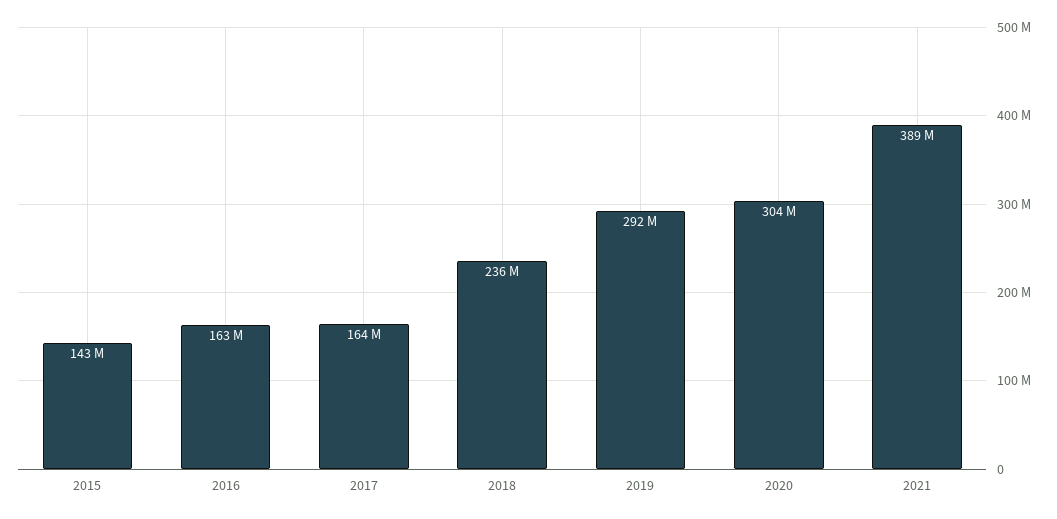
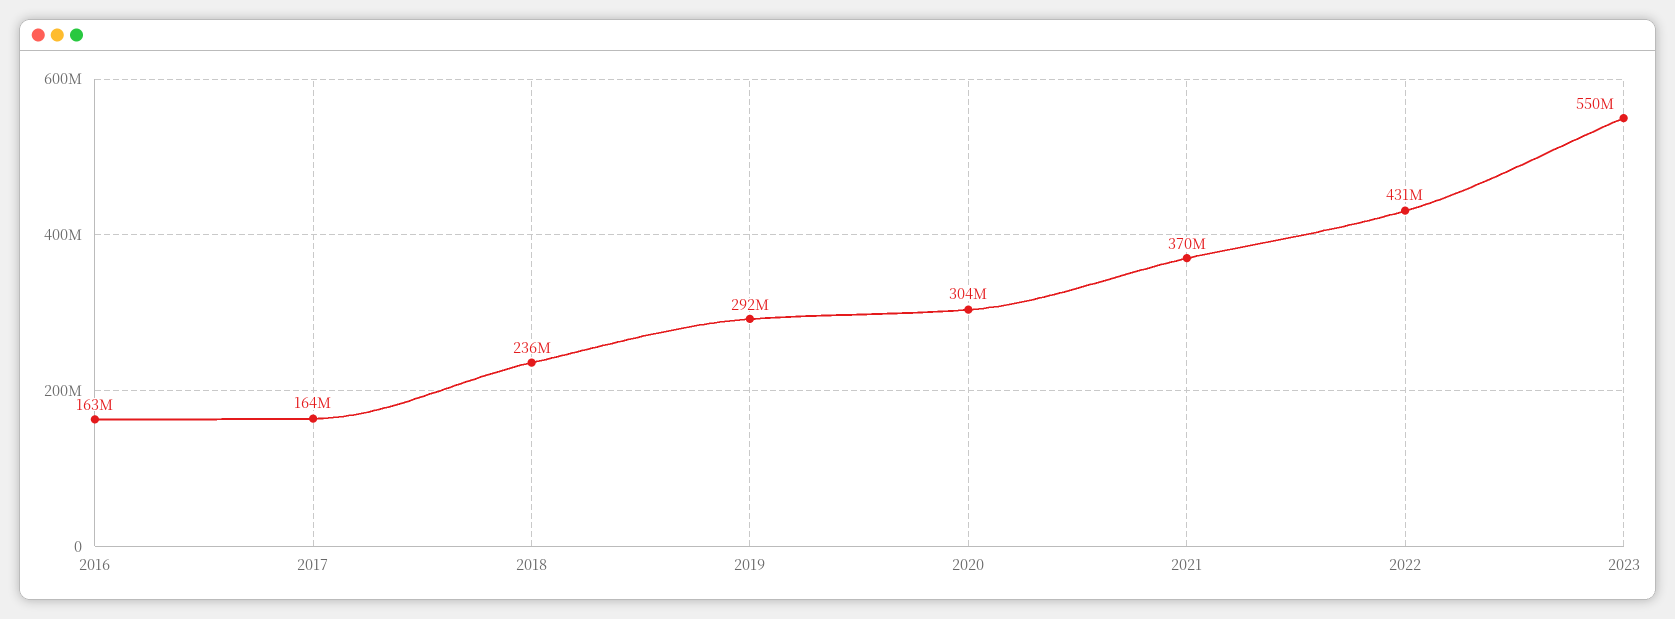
2015: 143000000 -> none
2021: 389000000 -> 370000000
2022: none -> 431000000
2023: none -> 550000000

